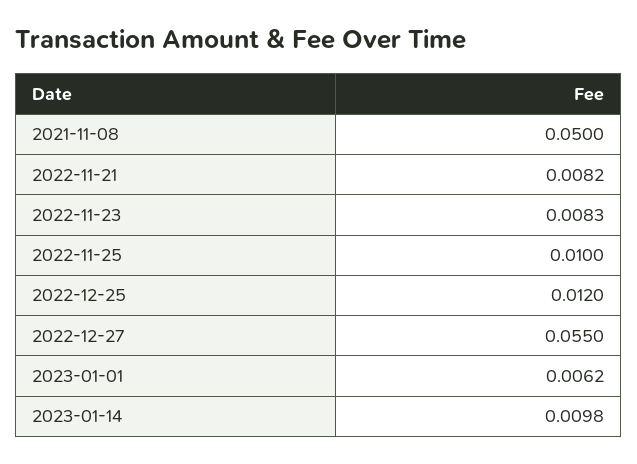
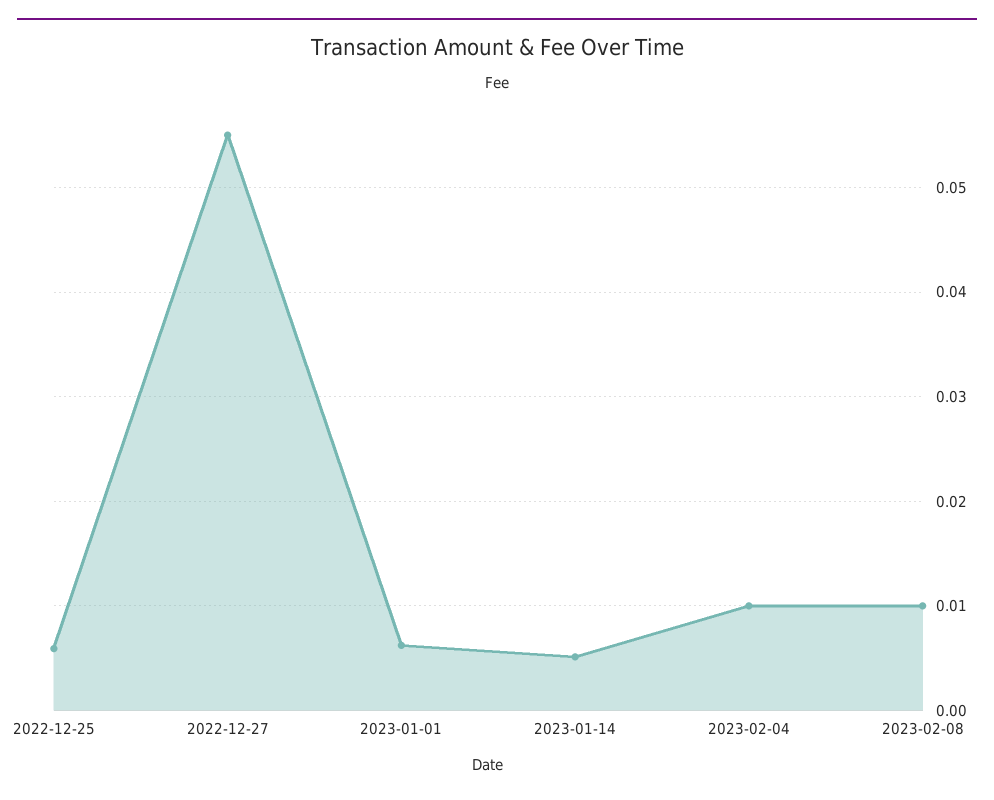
2021-11-08: 0.05 -> none
2022-11-21: 0.0082 -> none
2022-11-23: 0.0083 -> none
2022-11-25: 0.01 -> none
2022-12-25: 0.012 -> 0.006
2023-01-14: 0.0098 -> 0.005
2023-02-04: none -> 0.01
2023-02-08: none -> 0.01

